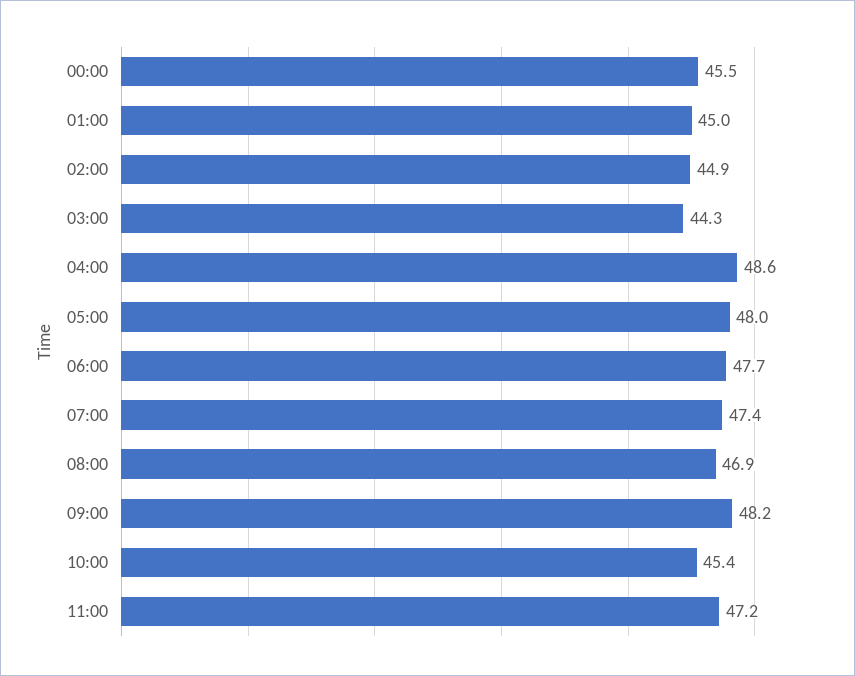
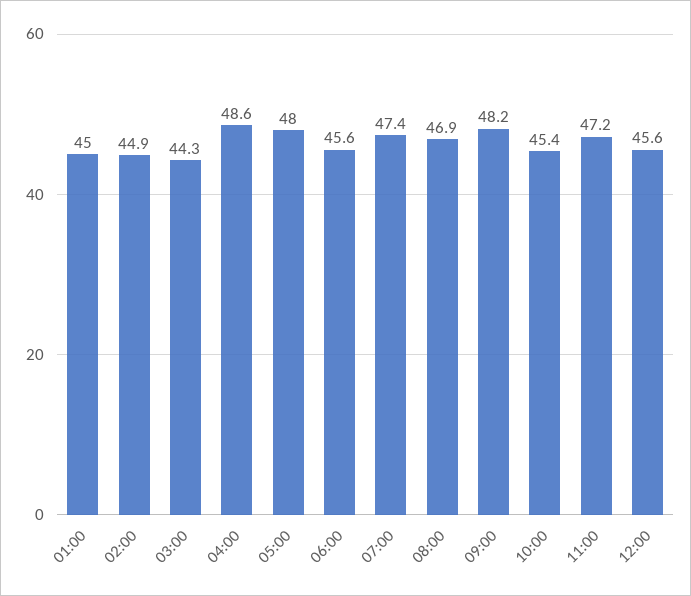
00:00: 45.5 -> none
06:00: 47.7 -> 45.6
12:00: none -> 45.6

